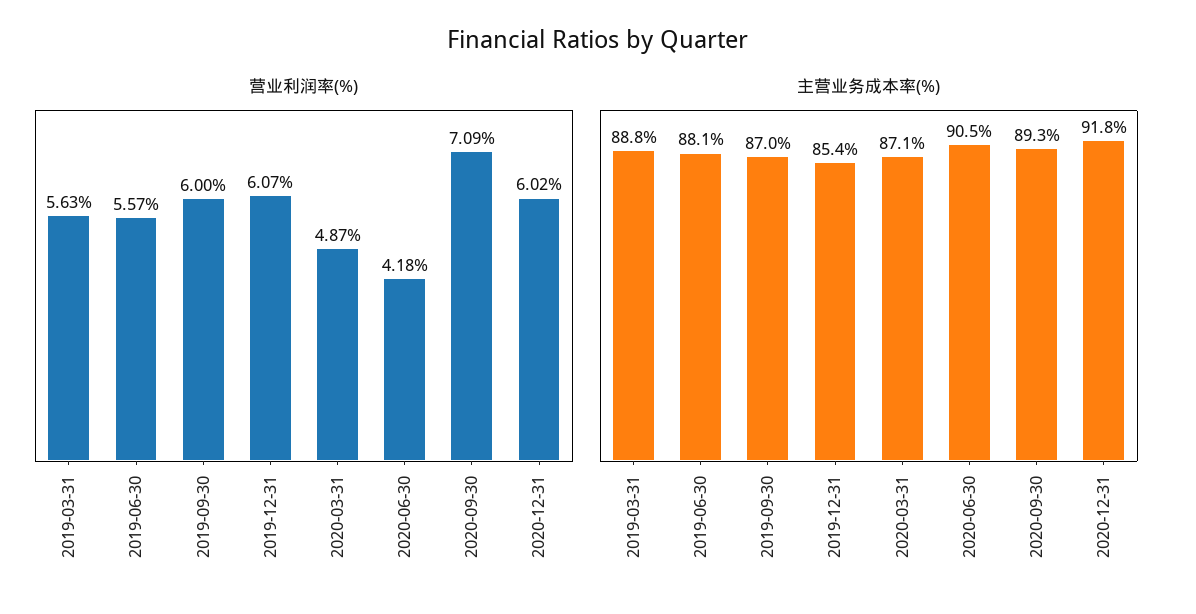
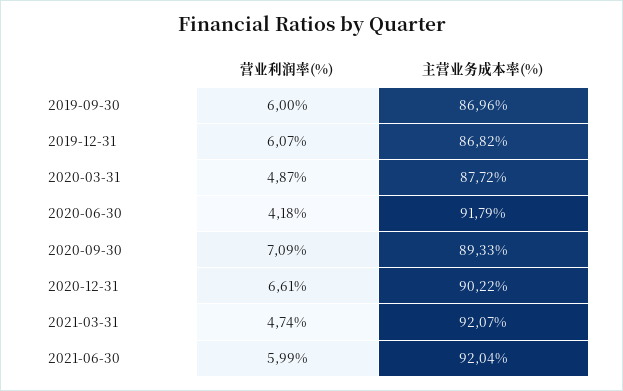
营业利润率(%), 2019-03-31: 5.63 -> none
营业利润率(%), 2019-06-30: 5.57 -> none
营业利润率(%), 2020-12-31: 6.02 -> 6.61
主营业务成本率(%), 2019-03-31: 88.8 -> none
主营业务成本率(%), 2019-06-30: 88.1 -> none
主营业务成本率(%), 2019-12-31: 85.4 -> 86.82
主营业务成本率(%), 2020-03-31: 87.1 -> 87.72
主营业务成本率(%), 2020-06-30: 90.5 -> 91.79
主营业务成本率(%), 2020-12-31: 91.8 -> 90.22
营业利润率(%), 2021-03-31: none -> 4.74
主营业务成本率(%), 2021-03-31: none -> 92.07
营业利润率(%), 2021-06-30: none -> 5.99
主营业务成本率(%), 2021-06-30: none -> 92.04

